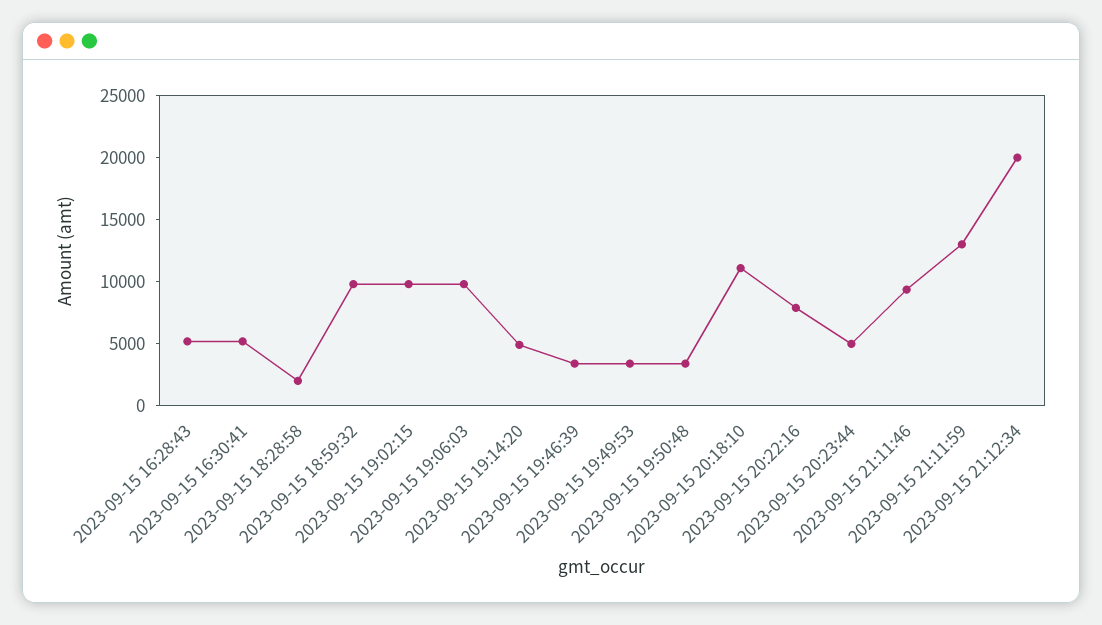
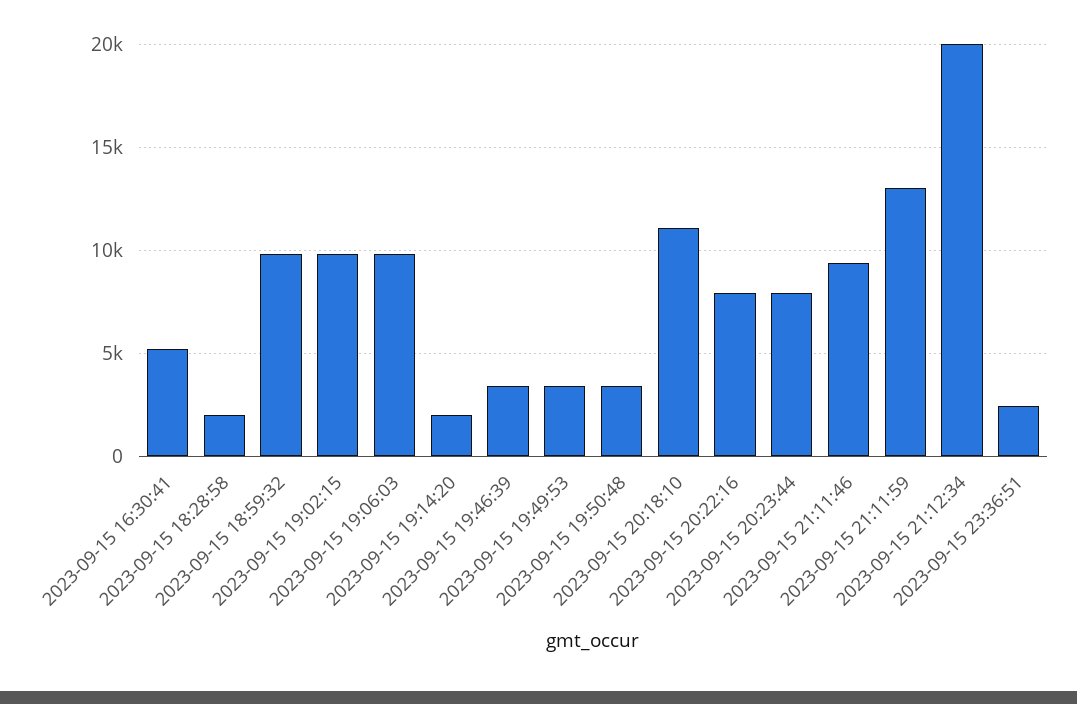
2023-09-15 16:28:43: 5000 -> none
2023-09-15 19:14:20: 5000 -> 2000
2023-09-15 20:23:44: 5000 -> 8000
2023-09-15 23:36:51: none -> 2500

